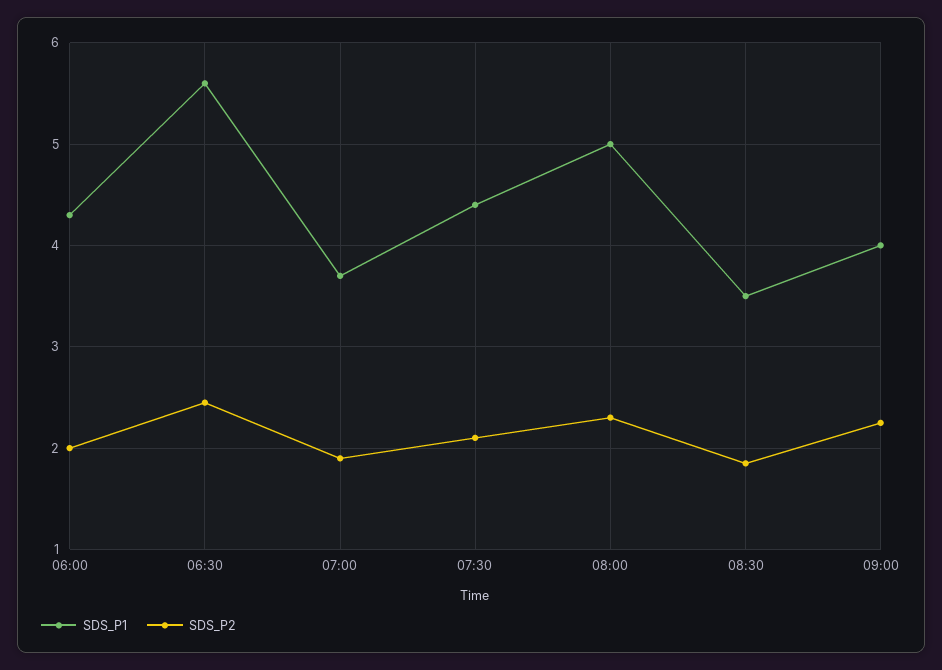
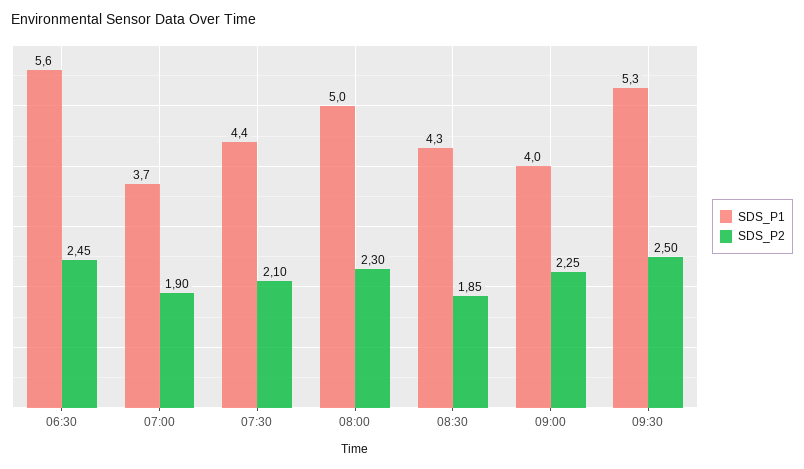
SDS_P1, 06:00: 4.3 -> none
SDS_P2, 06:00: 2 -> none
SDS_P1, 08:30: 3.5 -> 4.3
SDS_P1, 09:30: none -> 5.3
SDS_P2, 09:30: none -> 2.5

